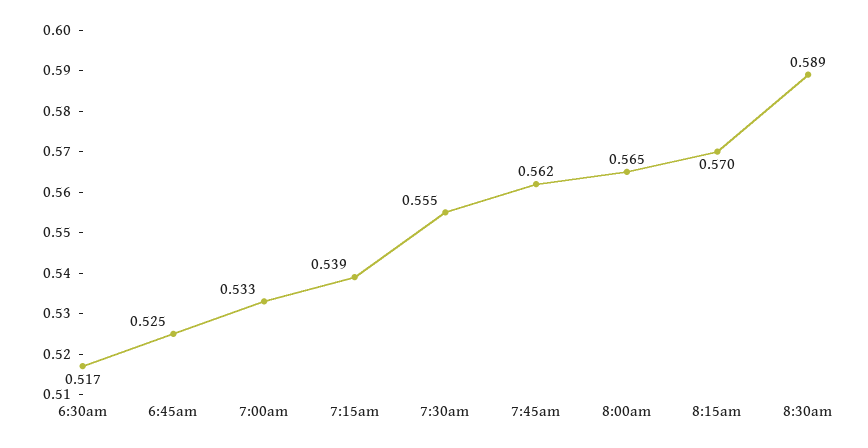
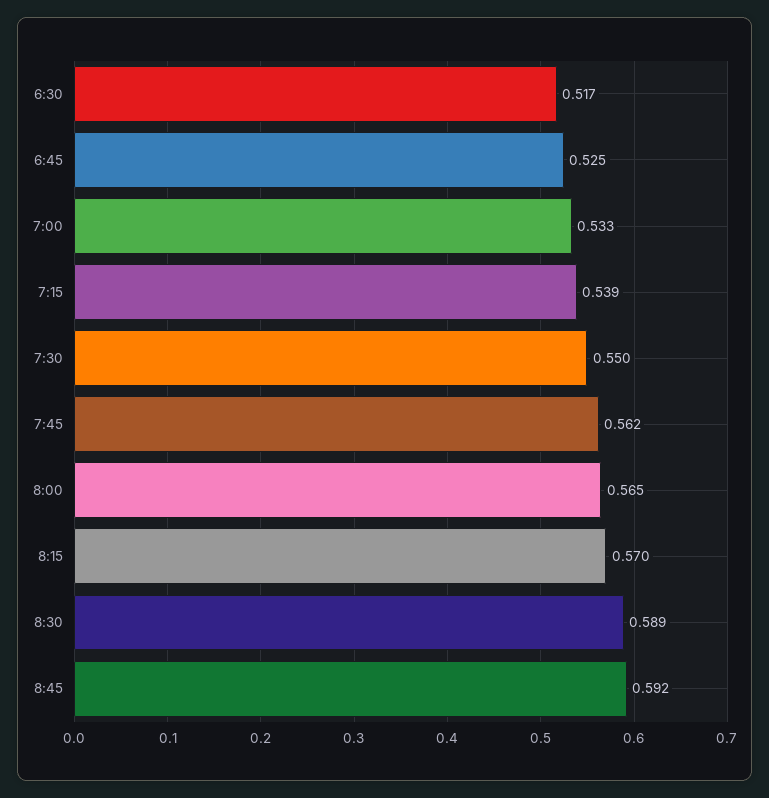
7:30am: 0.555 -> 0.55
8:45: none -> 0.592

